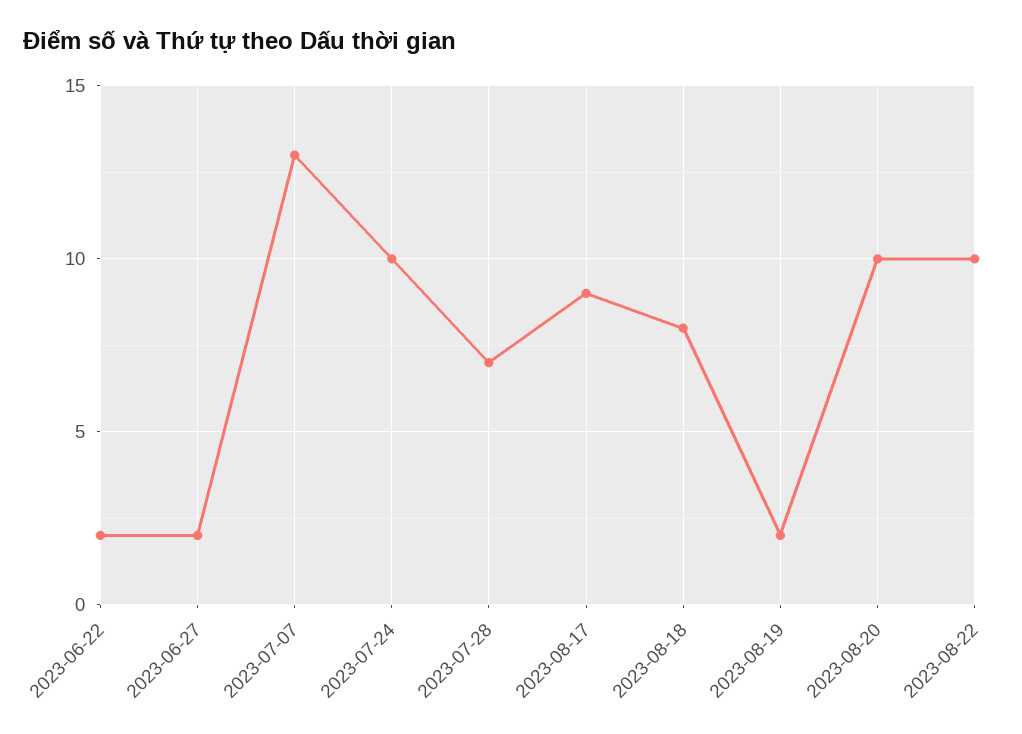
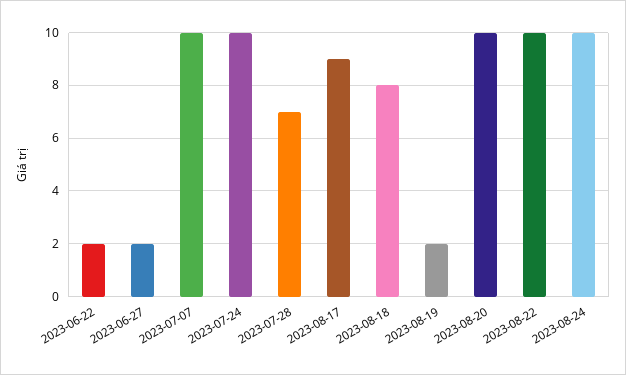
2023-07-07: 13 -> 10
2023-08-24: none -> 10

